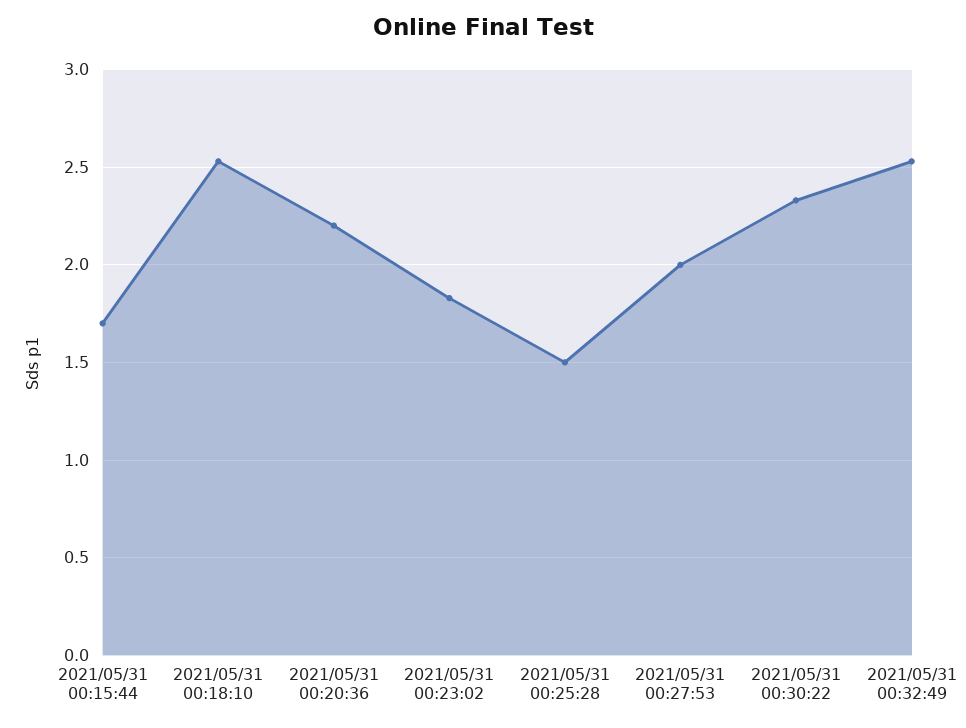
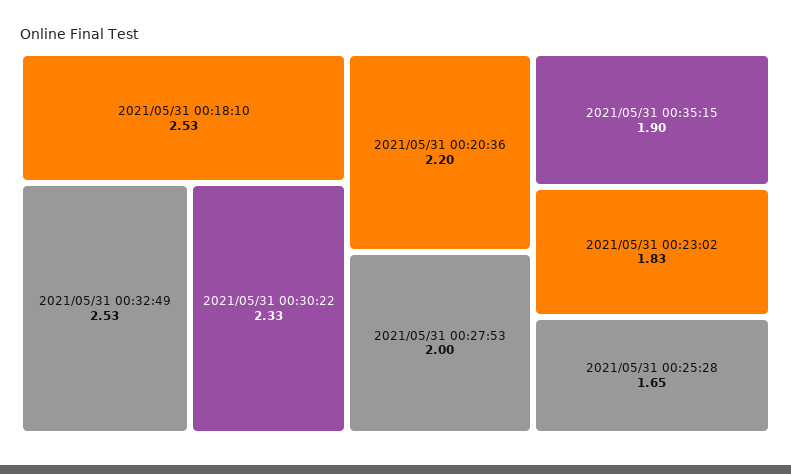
2021/05/31 00:15:44: 1.7 -> none
2021/05/31 00:25:28: 1.5 -> 1.65
2021/05/31 00:35:15: none -> 1.9

